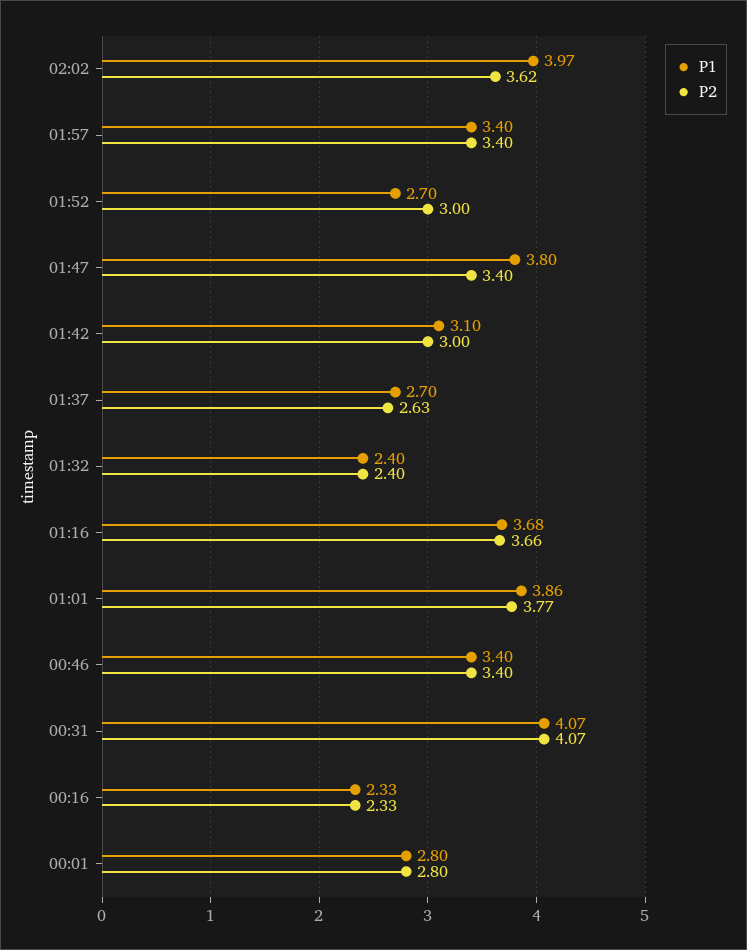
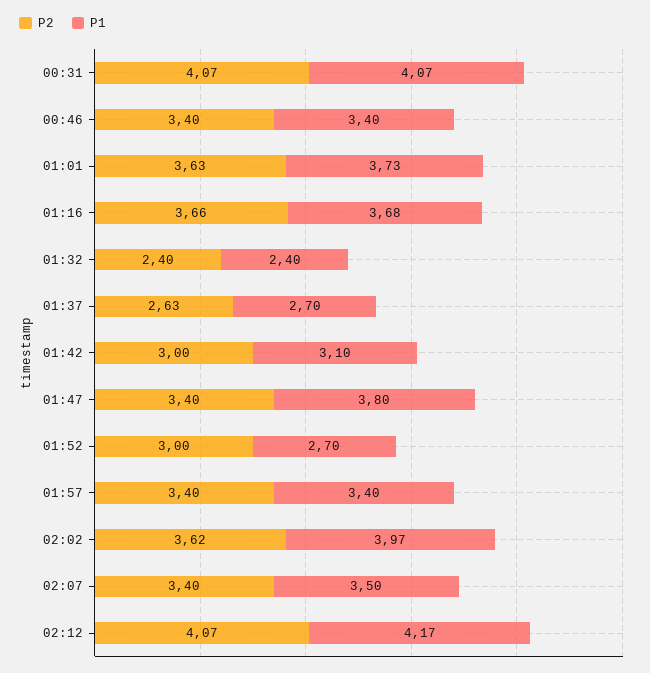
P1, 01:01: 3.86 -> 3.73
P2, 01:01: 3.77 -> 3.63
P1, 00:16: 2.33 -> none
P2, 00:16: 2.33 -> none
P1, 00:01: 2.8 -> none
P2, 00:01: 2.8 -> none
P2, 02:07: none -> 3.4
P1, 02:07: none -> 3.5
P2, 02:12: none -> 4.07
P1, 02:12: none -> 4.17

